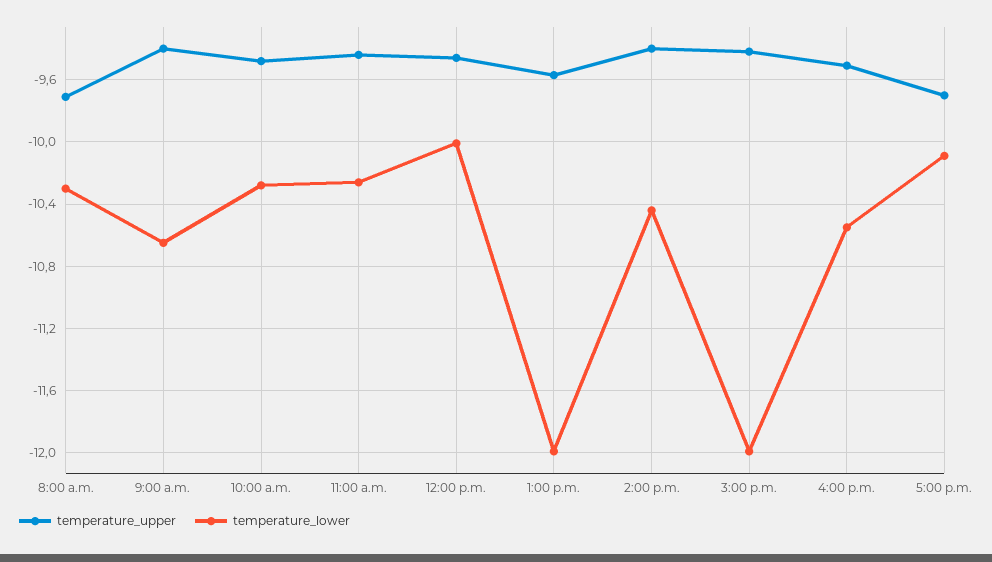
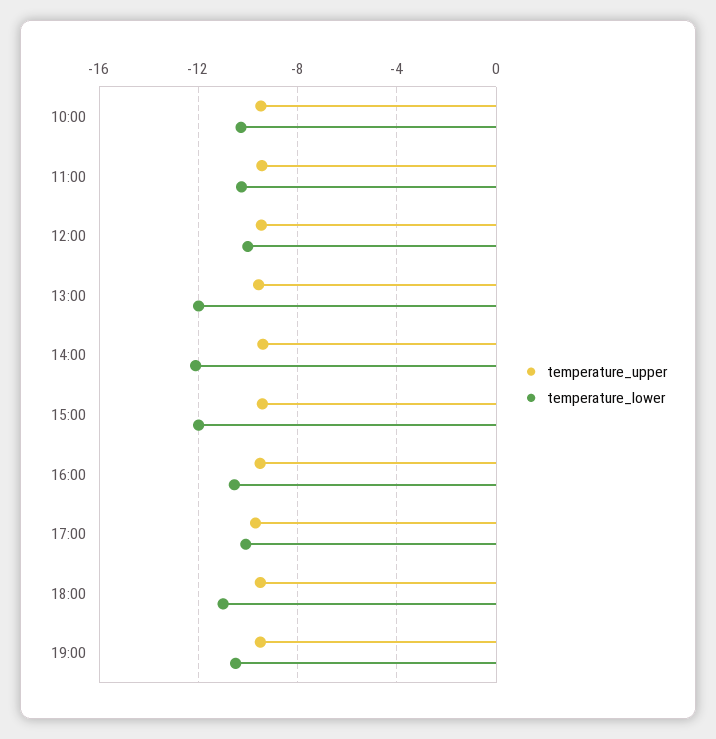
temperature_upper, 8:00 a.m.: -9.7 -> none
temperature_lower, 8:00 a.m.: -10.3 -> none
temperature_upper, 9:00 a.m.: -9.4 -> none
temperature_lower, 9:00 a.m.: -10.65 -> none
temperature_lower, 2:00 p.m.: -10.45 -> -12
temperature_upper, 18:00: none -> -9.5
temperature_lower, 18:00: none -> -11
temperature_upper, 19:00: none -> -9.5
temperature_lower, 19:00: none -> -10.5

